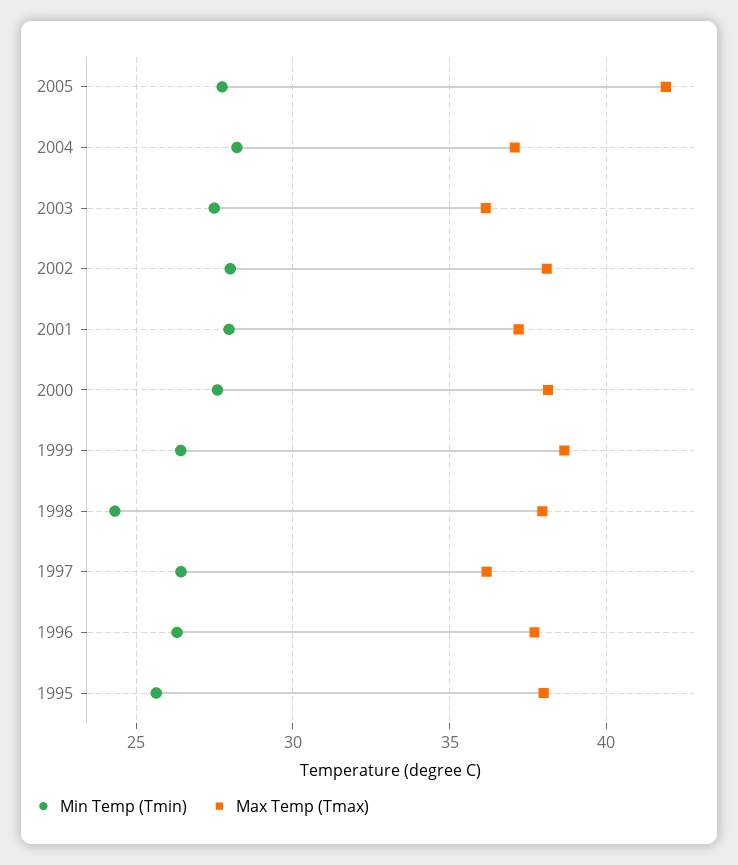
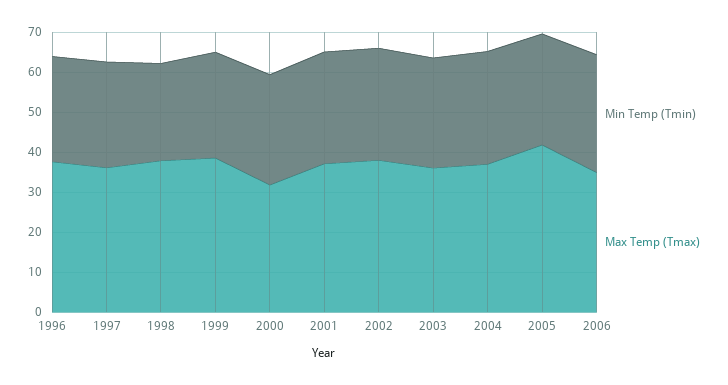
Max Temp (Tmax), 2000: 38 -> 32.5
Min Temp (Tmin), 1995: 25.5 -> none
Max Temp (Tmax), 1995: 38 -> none
Min Temp (Tmin), 2006: none -> 30
Max Temp (Tmax), 2006: none -> 35

